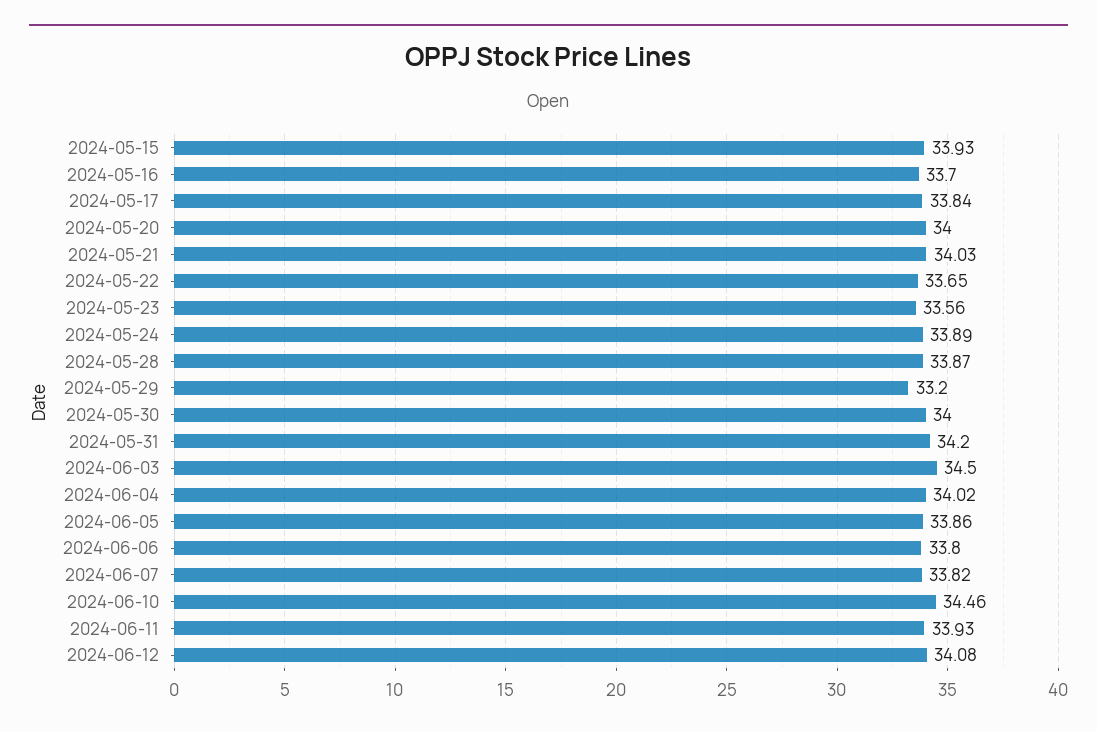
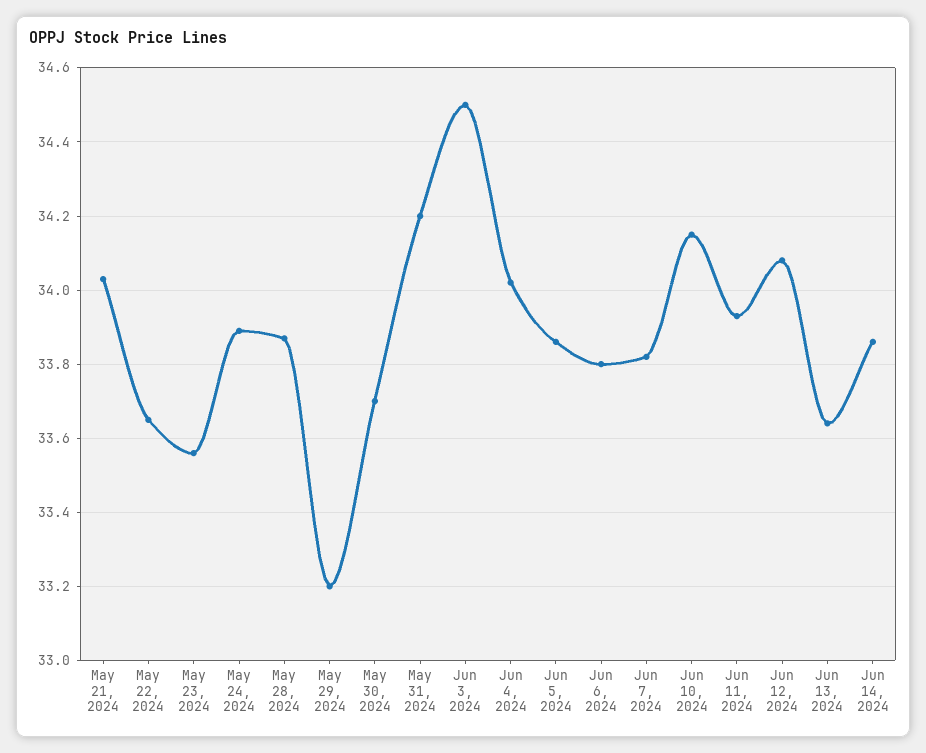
2024-05-15: 33.93 -> none
2024-05-16: 33.7 -> none
2024-05-17: 33.84 -> none
2024-05-20: 34 -> none
2024-05-30: 34 -> 33.7
2024-06-10: 34.46 -> 34.15
Jun 13, 2024: none -> 33.65
Jun 14, 2024: none -> 33.85

